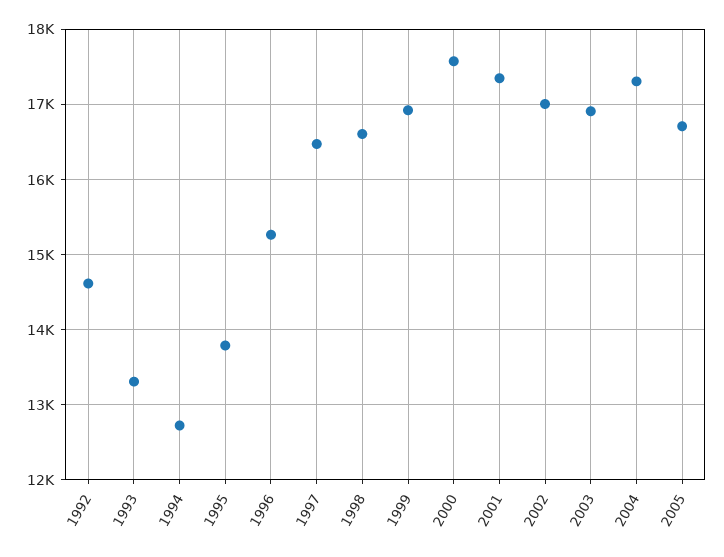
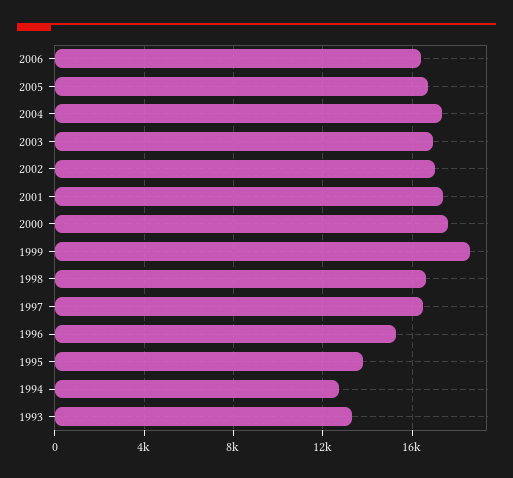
1992: 14600 -> none
1999: 16900 -> 18500
2006: none -> 16500

